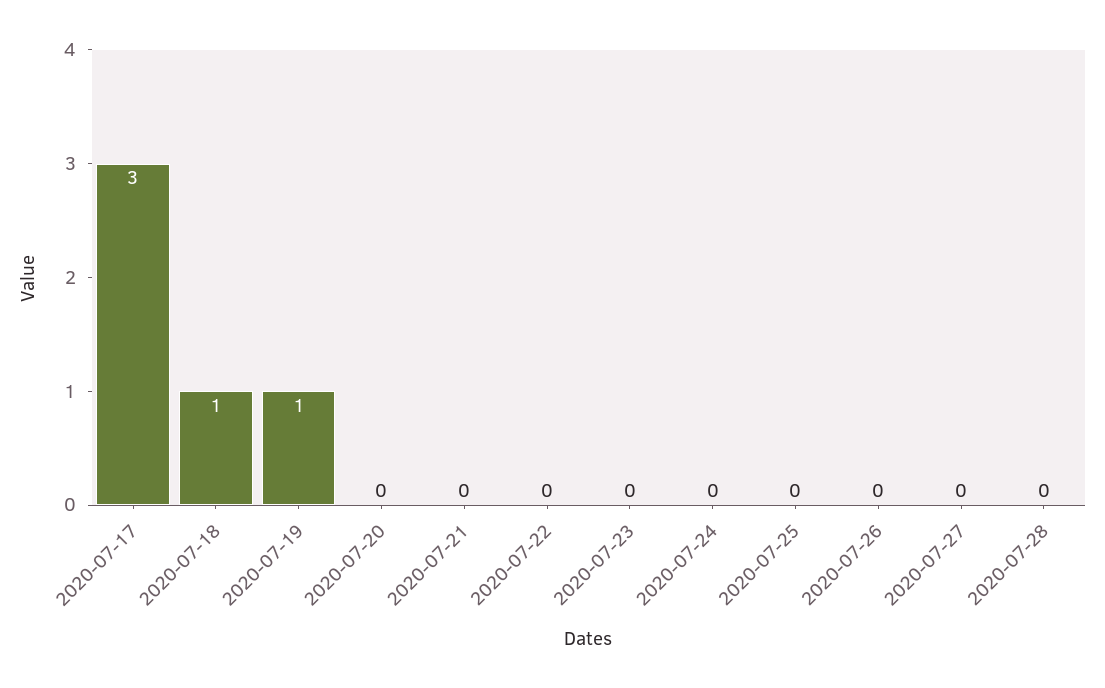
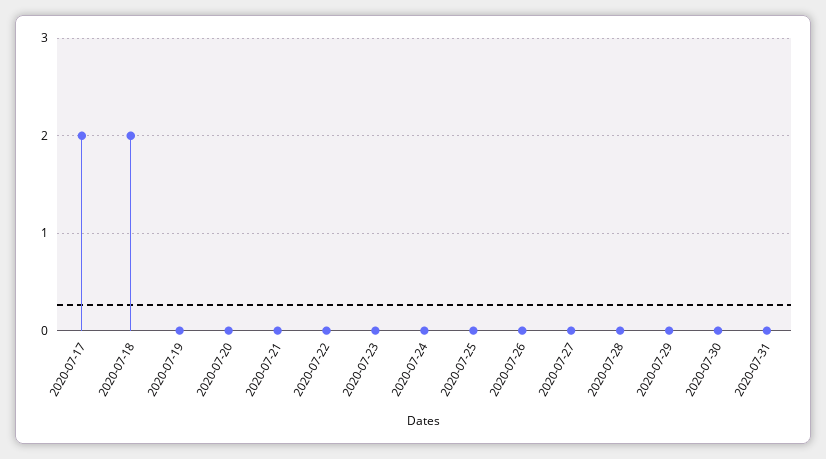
2020-07-17: 3 -> 2
2020-07-18: 1 -> 2
2020-07-19: 1 -> 0
2020-07-29: none -> 0
2020-07-30: none -> 0
2020-07-31: none -> 0

